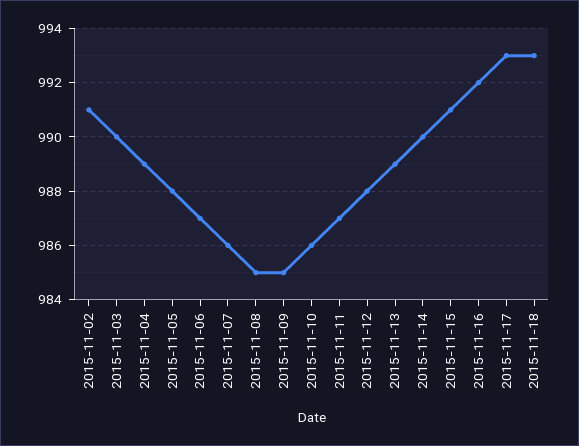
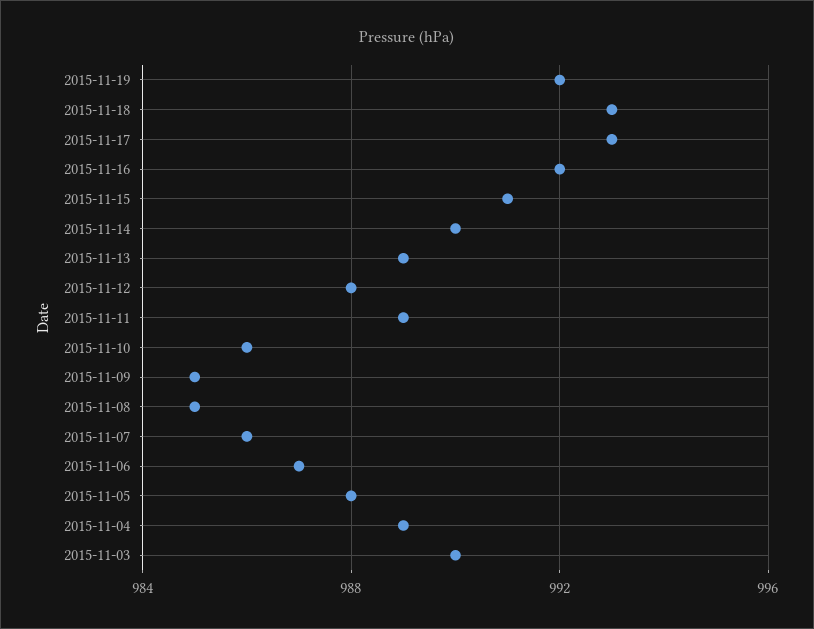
2015-11-02: 991 -> none
2015-11-11: 987 -> 989
2015-11-19: none -> 992

